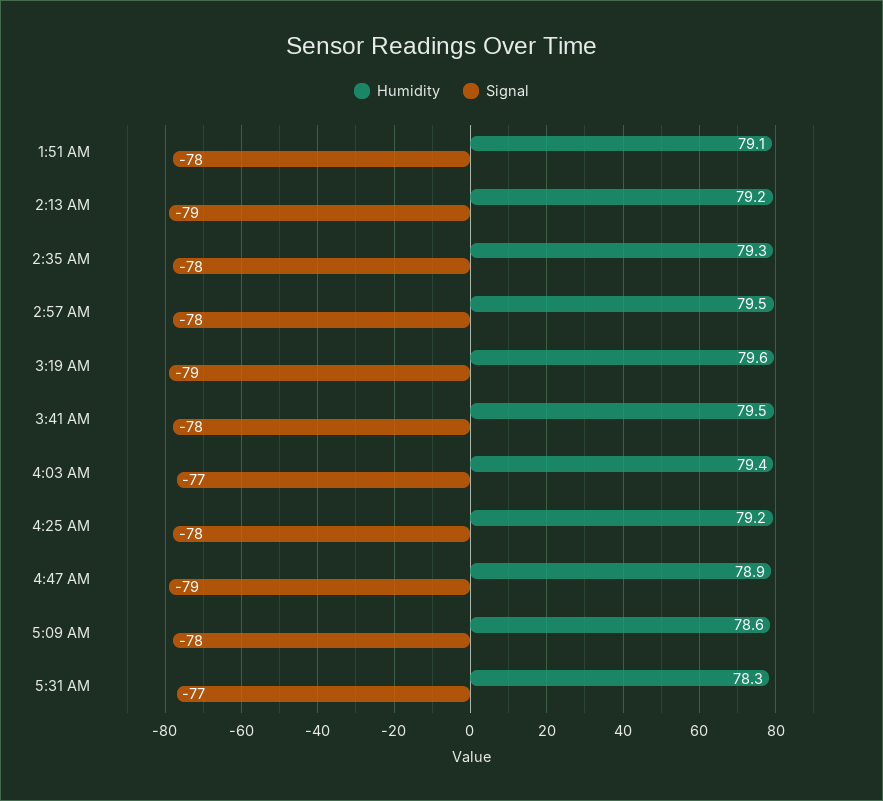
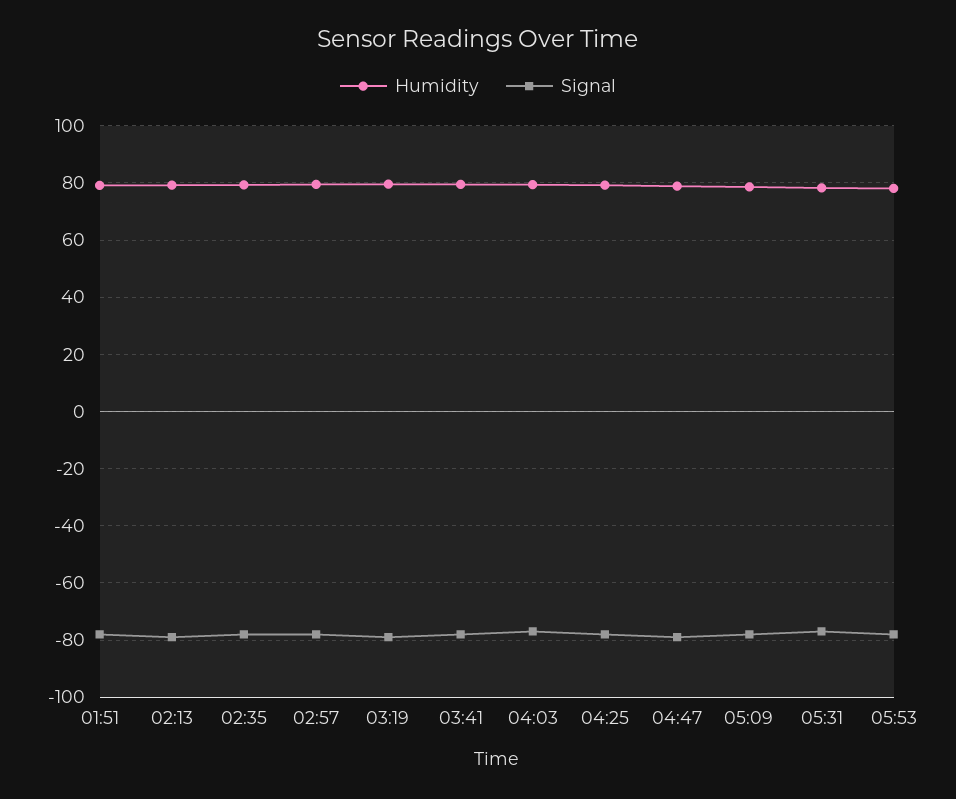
Humidity, 05:53: none -> 77.5
Signal, 05:53: none -> -77.5

